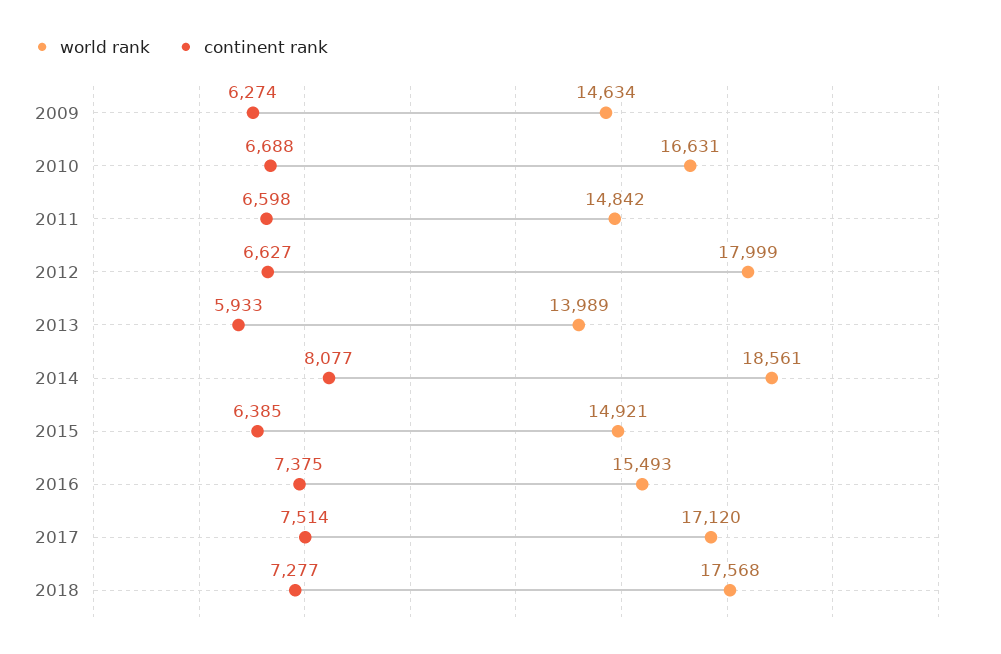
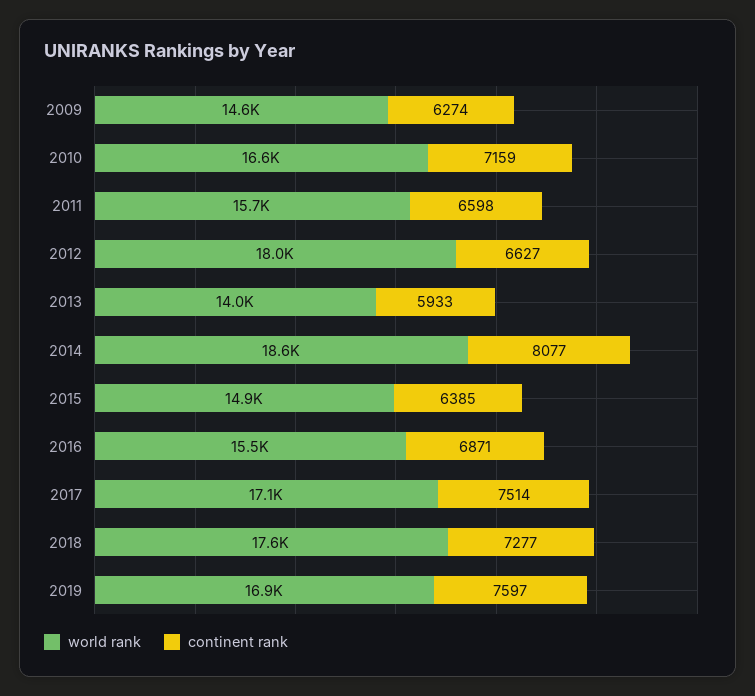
continent rank, 2010: 6688 -> 7159
world rank, 2011: 14842 -> 15700
continent rank, 2016: 7375 -> 6871
world rank, 2019: none -> 16900
continent rank, 2019: none -> 7597

